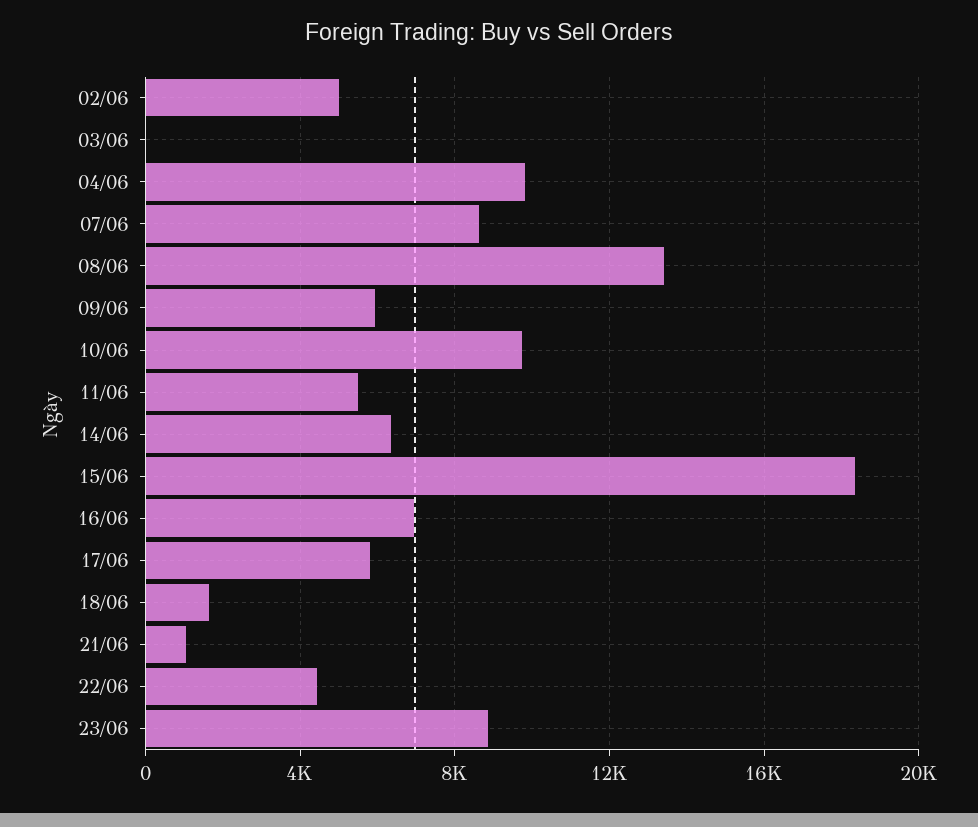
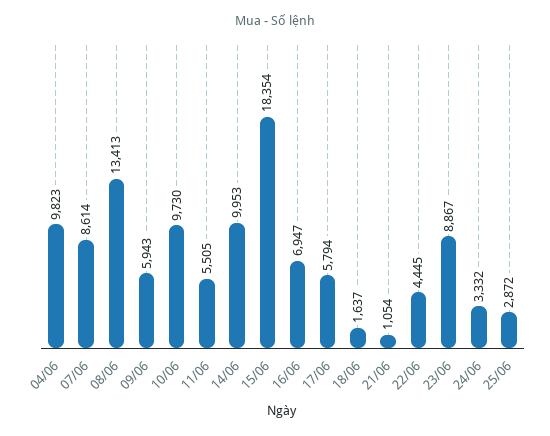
02/06: 5000 -> none
03/06: 0 -> none
14/06: 6500 -> 9953
24/06: none -> 3332
25/06: none -> 2872

